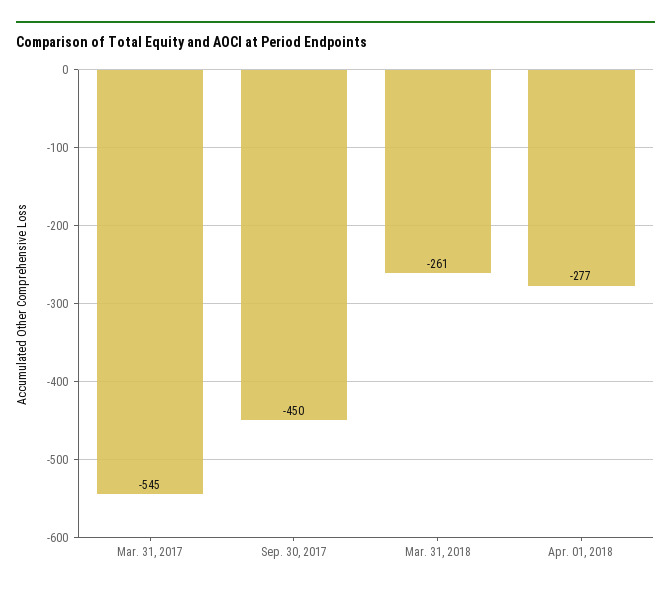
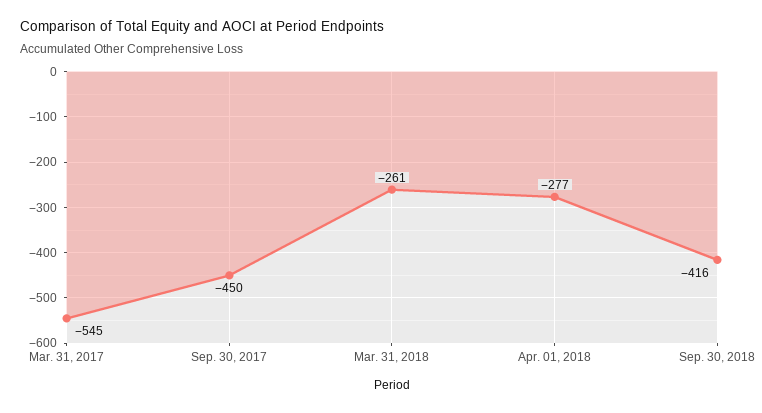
Sep. 30, 2018: none -> -416

